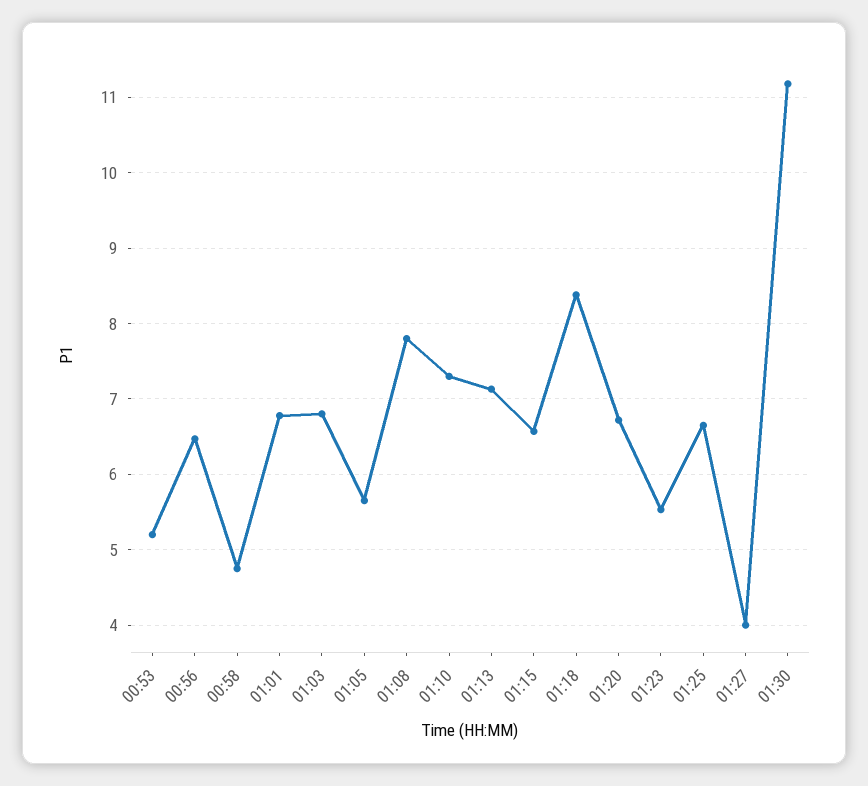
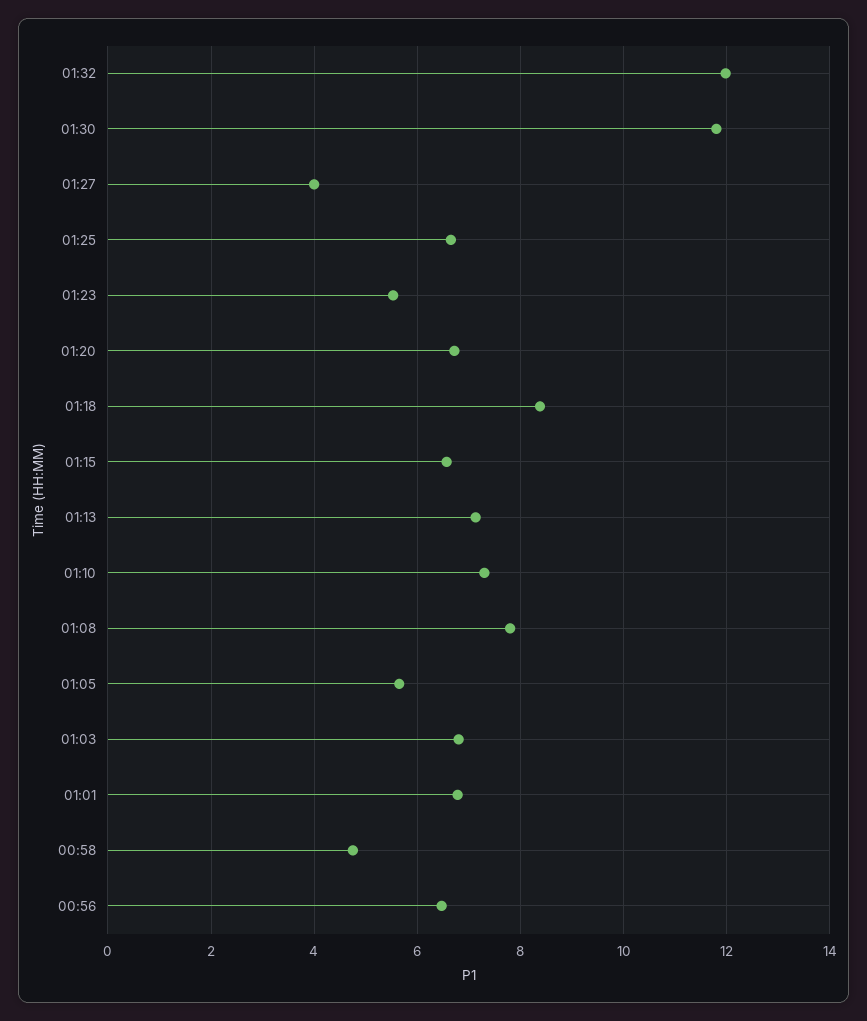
00:53: 5.2 -> none
01:30: 11.2 -> 11.8
01:32: none -> 12

